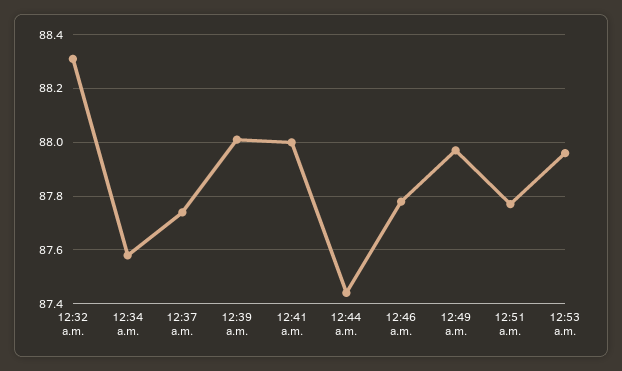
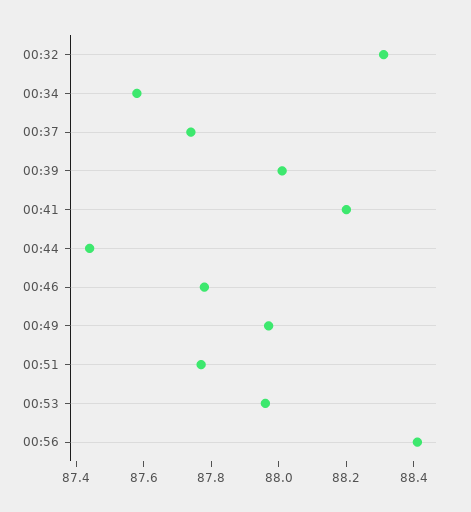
12:41 a.m.: 88 -> 88.2
00:56: none -> 88.4

